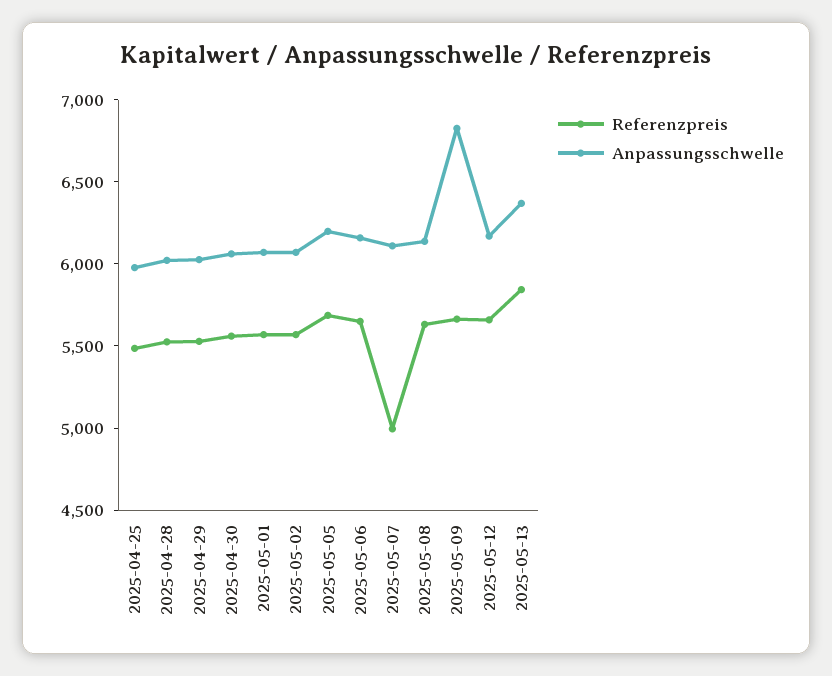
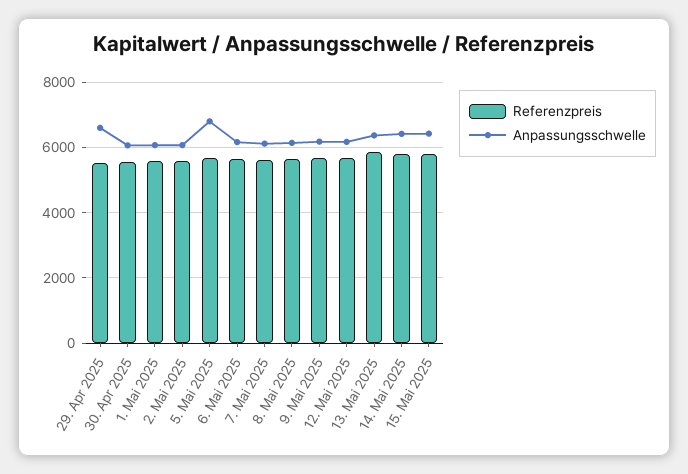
Referenzpreis, 2025-04-25: 5500 -> none
Anpassungsschwelle, 2025-04-25: 6000 -> none
Referenzpreis, 2025-04-28: 5500 -> none
Anpassungsschwelle, 2025-04-28: 6000 -> none
Anpassungsschwelle, 2025-04-29: 6000 -> 6600
Anpassungsschwelle, 2025-05-05: 6200 -> 6800
Referenzpreis, 2025-05-07: 5000 -> 5600
Anpassungsschwelle, 2025-05-09: 6800 -> 6200
Referenzpreis, 14. Mai 2025: none -> 5800
Anpassungsschwelle, 14. Mai 2025: none -> 6400
Referenzpreis, 15. Mai 2025: none -> 5800
Anpassungsschwelle, 15. Mai 2025: none -> 6400

